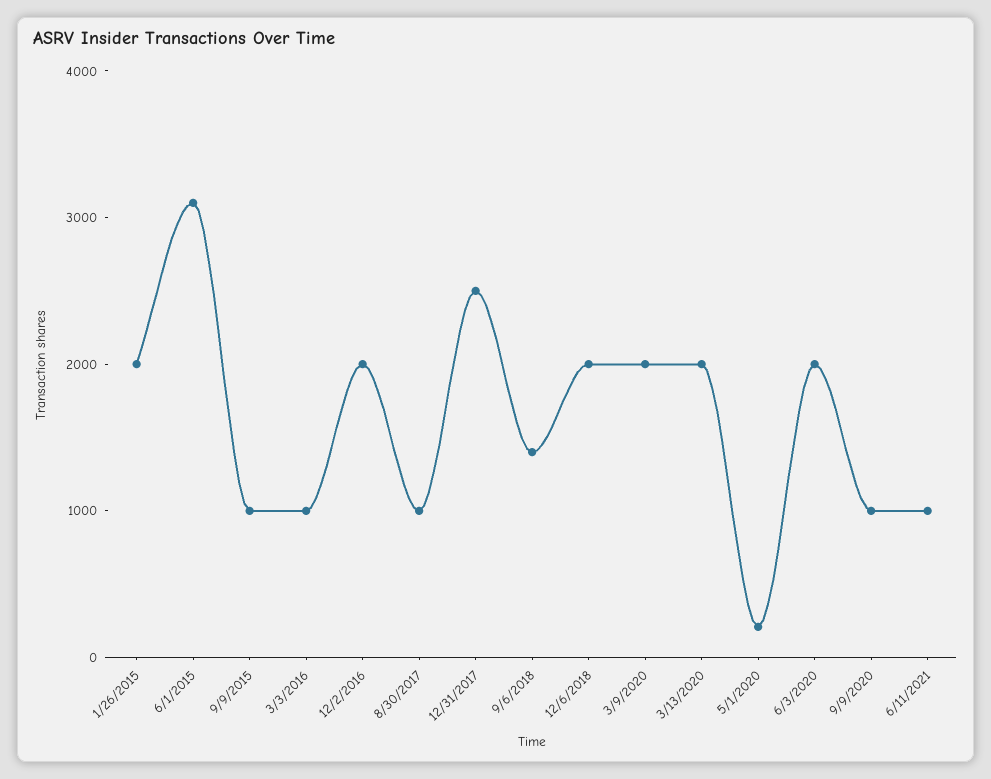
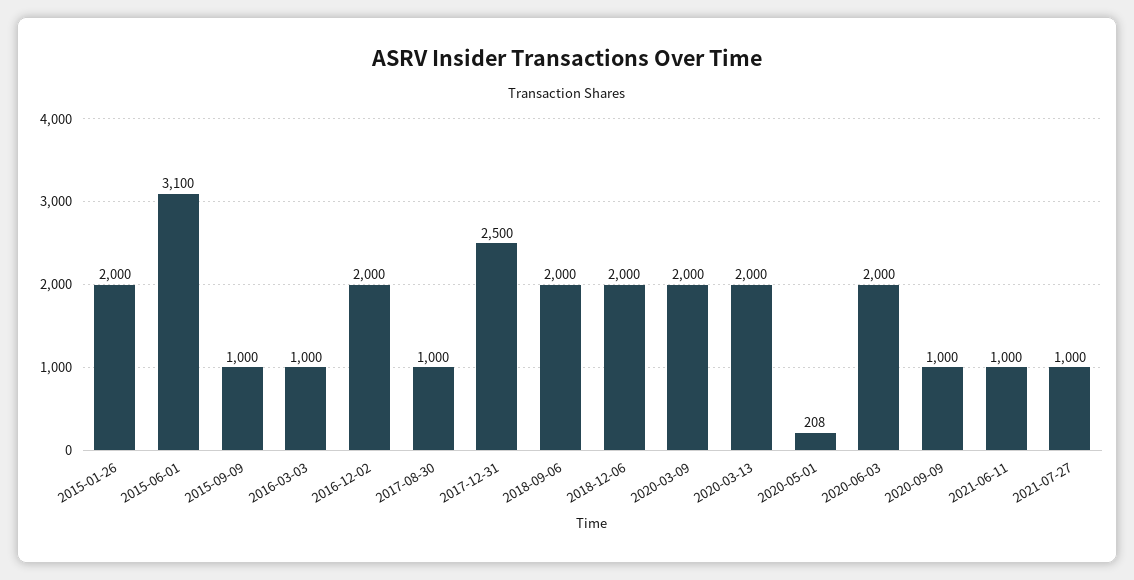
9/6/2018: 1400 -> 2000
2021-07-27: none -> 1000

